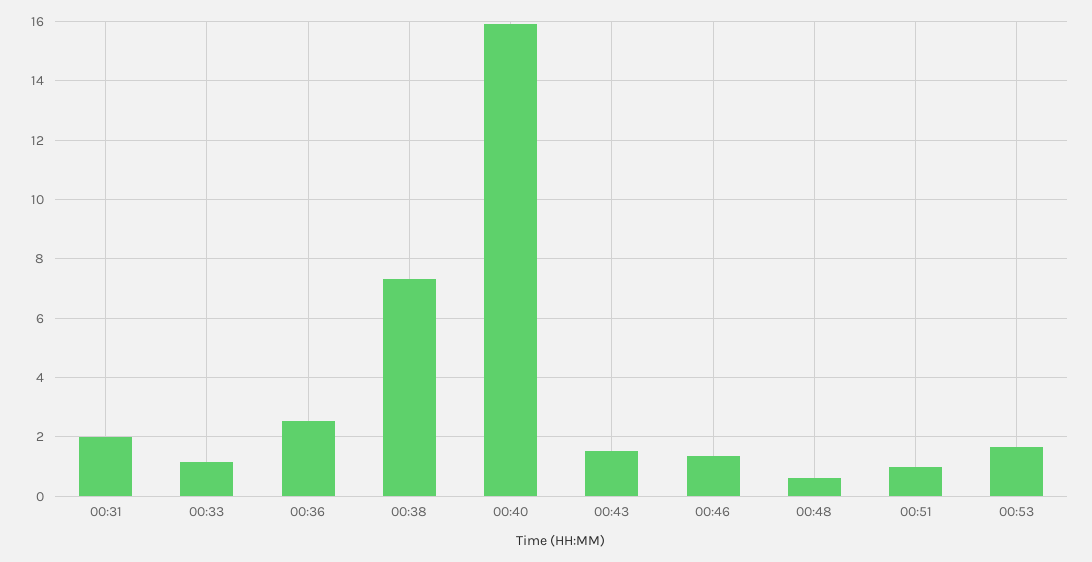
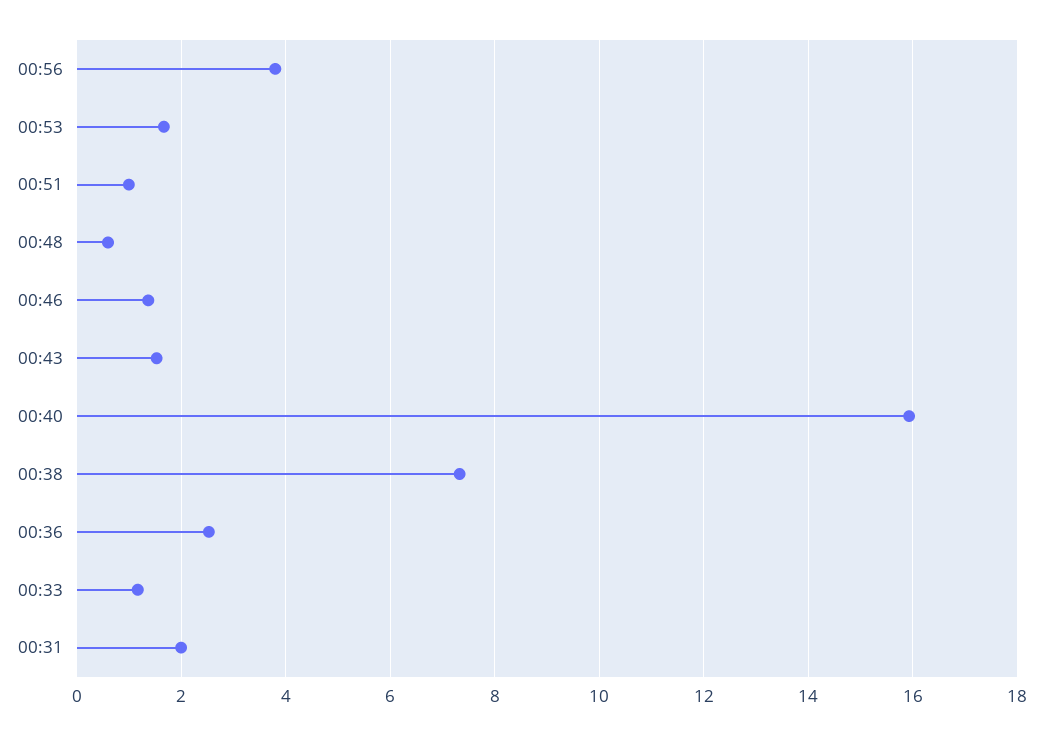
00:56: none -> 3.8

